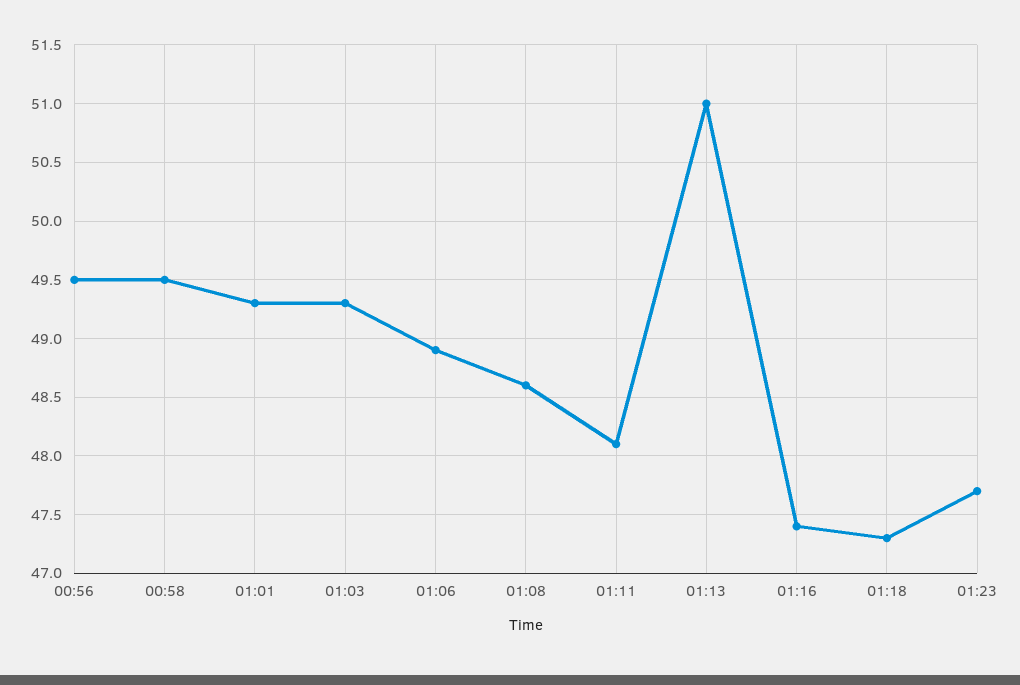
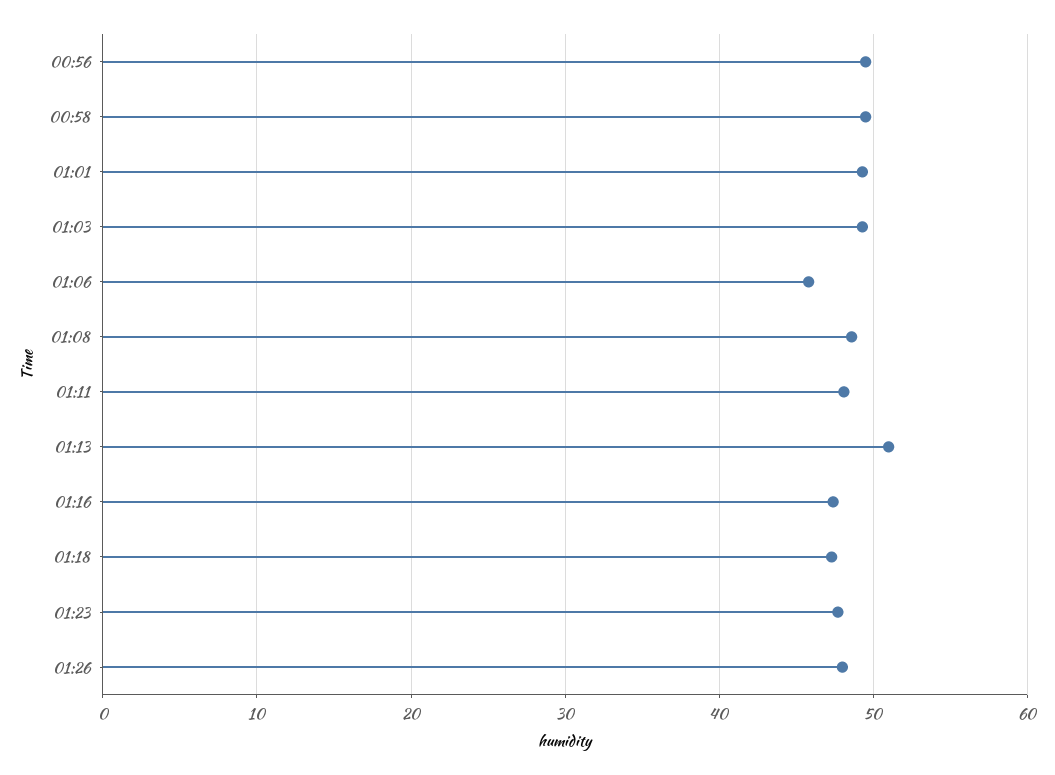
01:06: 48.9 -> 46
01:26: none -> 48

